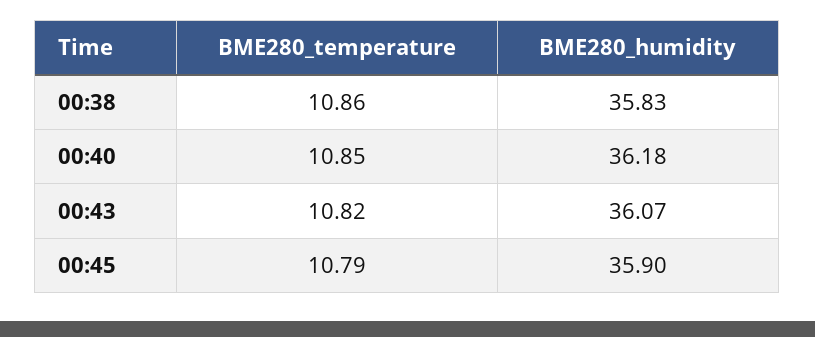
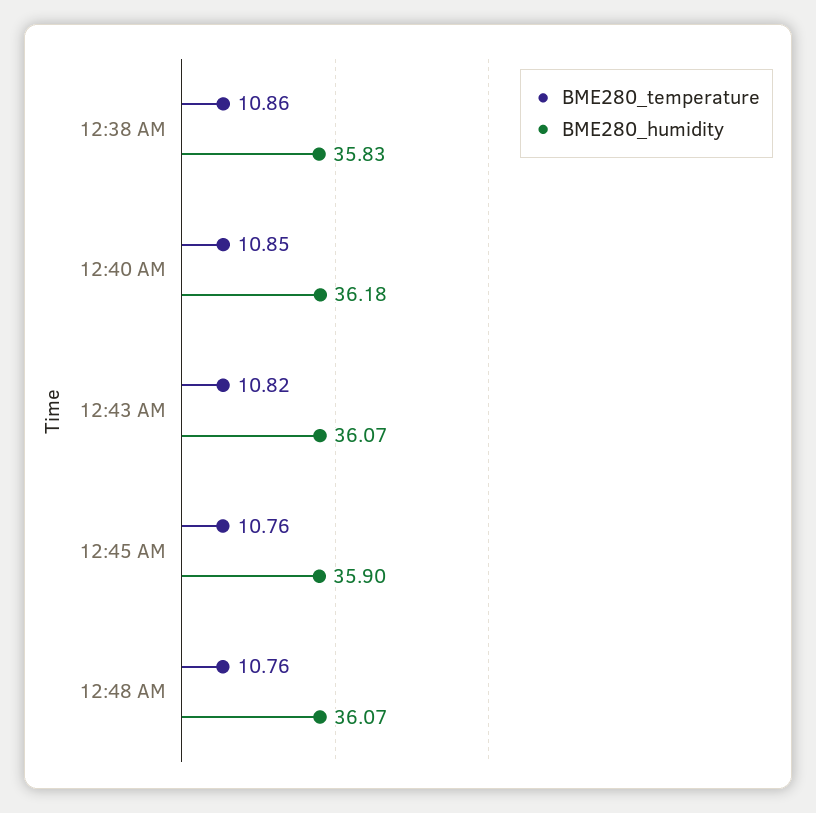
BME280_temperature, 00:45: 10.79 -> 10.76
BME280_temperature, 12:48 AM: none -> 10.76
BME280_humidity, 12:48 AM: none -> 36.07

